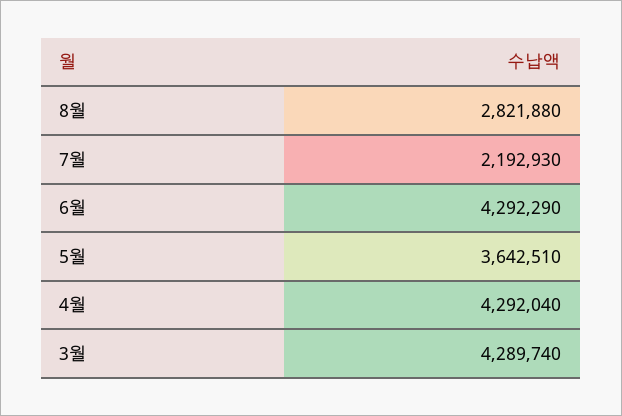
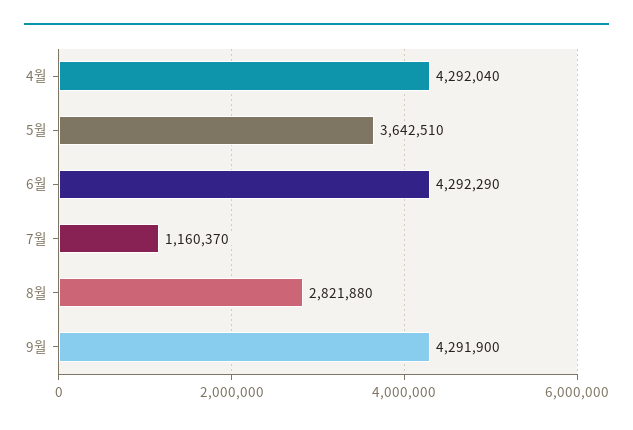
7월: 2192930 -> 1160370
3월: 4289740 -> none
9월: none -> 4291900

